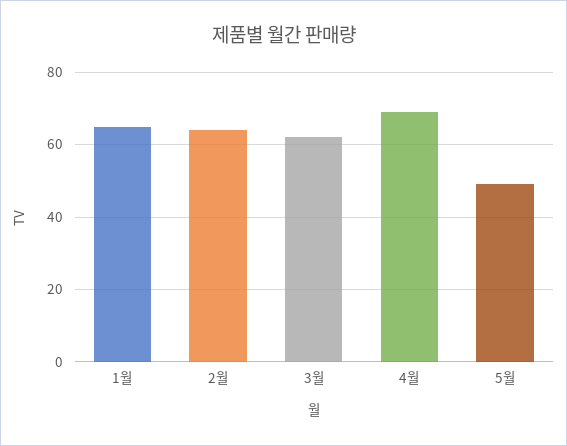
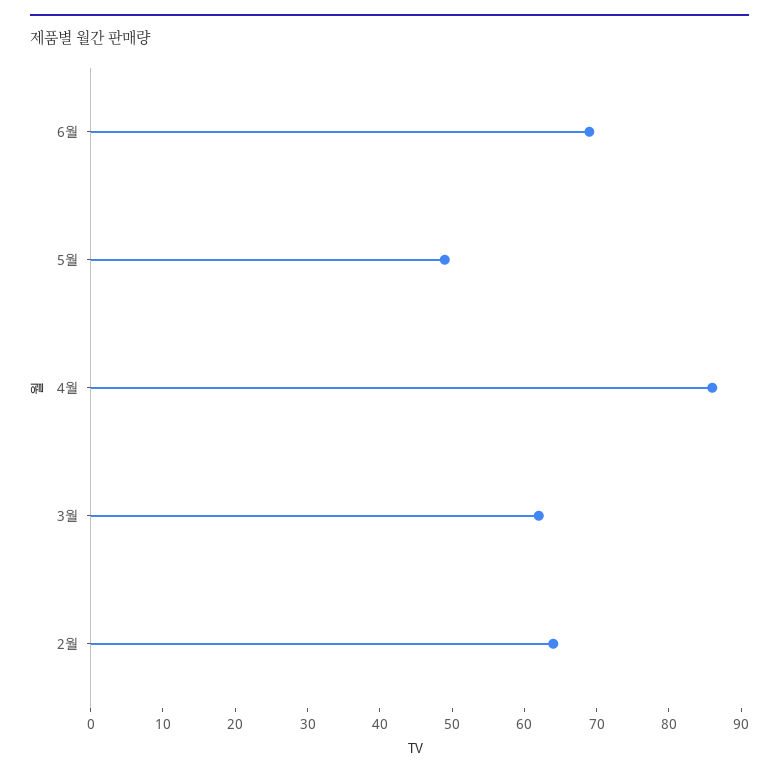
1월: 65 -> none
4월: 70 -> 85
6월: none -> 70

